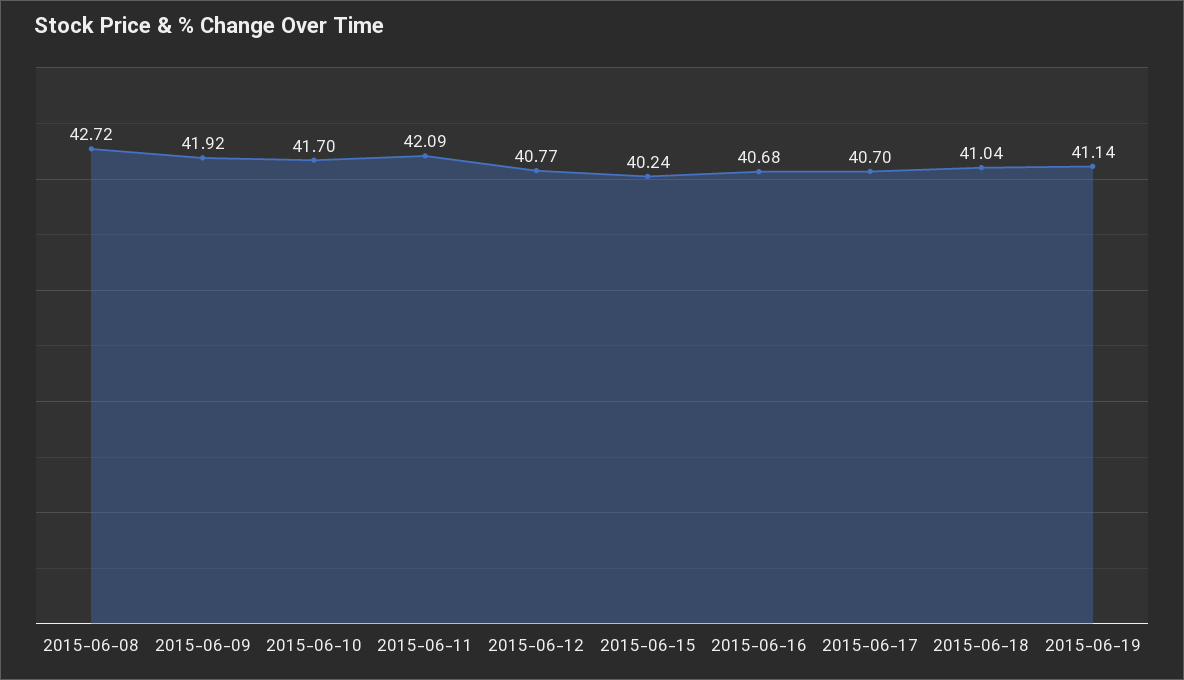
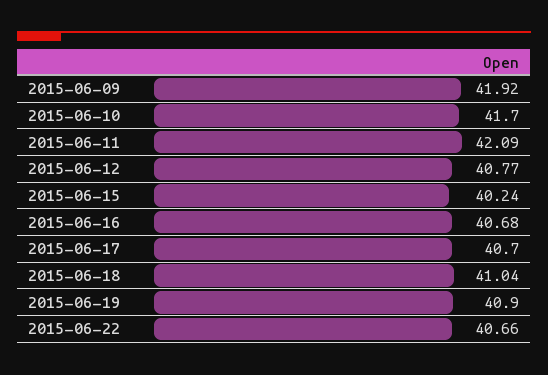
2015-06-08: 42.72 -> none
2015-06-19: 41.14 -> 40.9
2015-06-22: none -> 40.66

